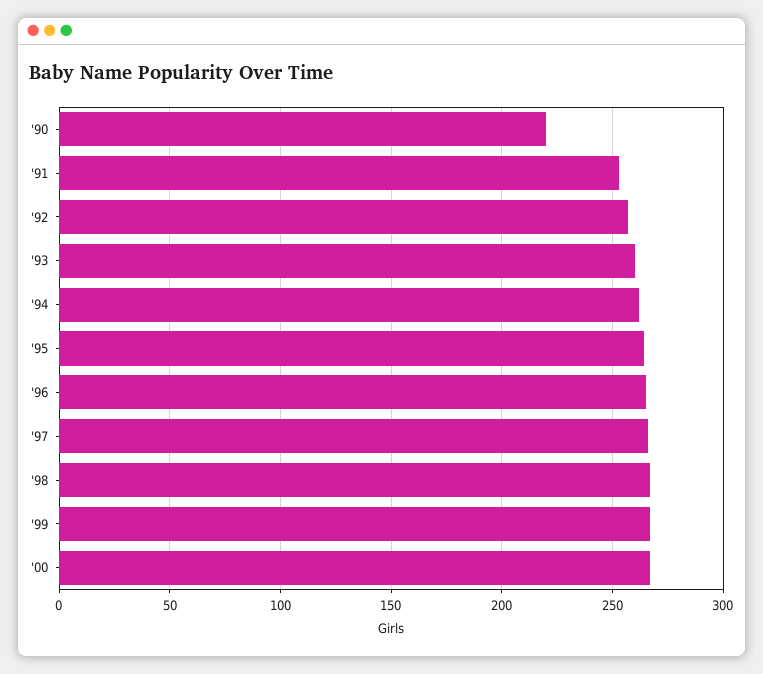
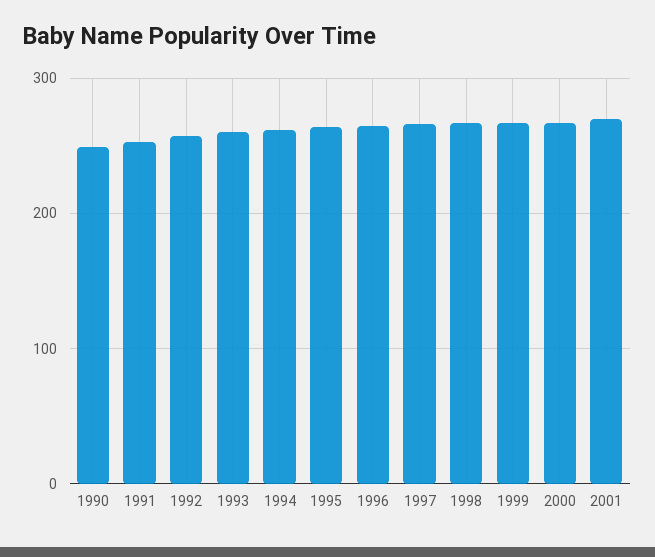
'90: 220 -> 250
2001: none -> 270

